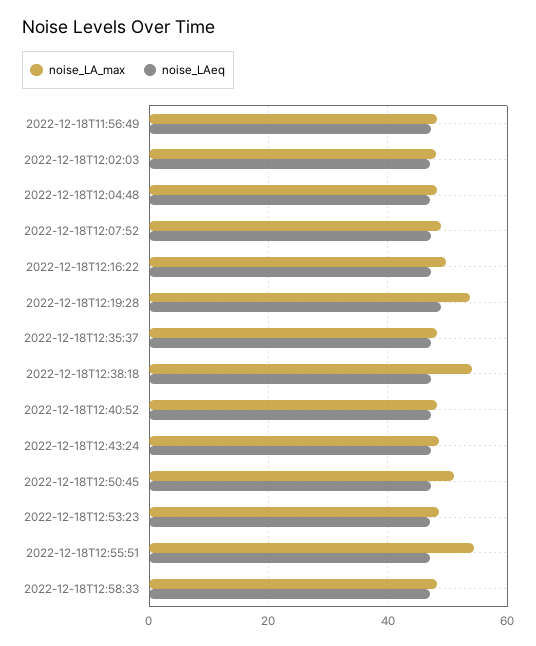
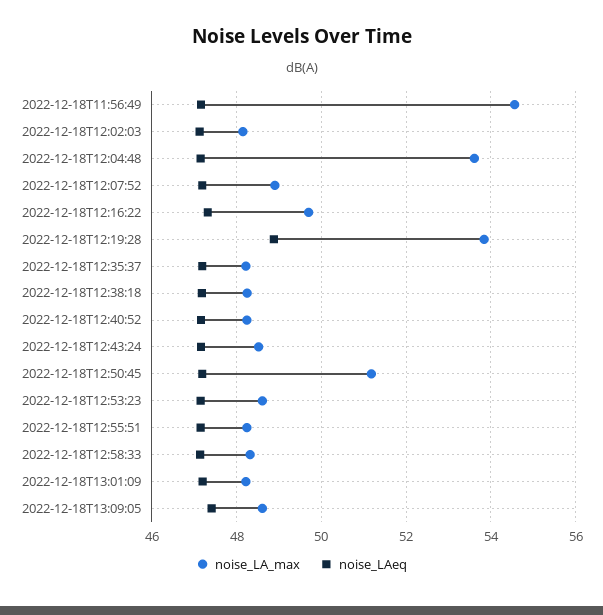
noise_LA_max, 2022-12-18T11:56:49: 48 -> 54.6
noise_LA_max, 2022-12-18T12:04:48: 48 -> 53.6
noise_LA_max, 2022-12-18T12:38:18: 54 -> 48.2
noise_LA_max, 2022-12-18T12:55:51: 54 -> 48.2
noise_LA_max, 2022-12-18T13:01:09: none -> 48.2
noise_LAeq, 2022-12-18T13:01:09: none -> 47.2
noise_LA_max, 2022-12-18T13:09:05: none -> 48.6
noise_LAeq, 2022-12-18T13:09:05: none -> 47.4

